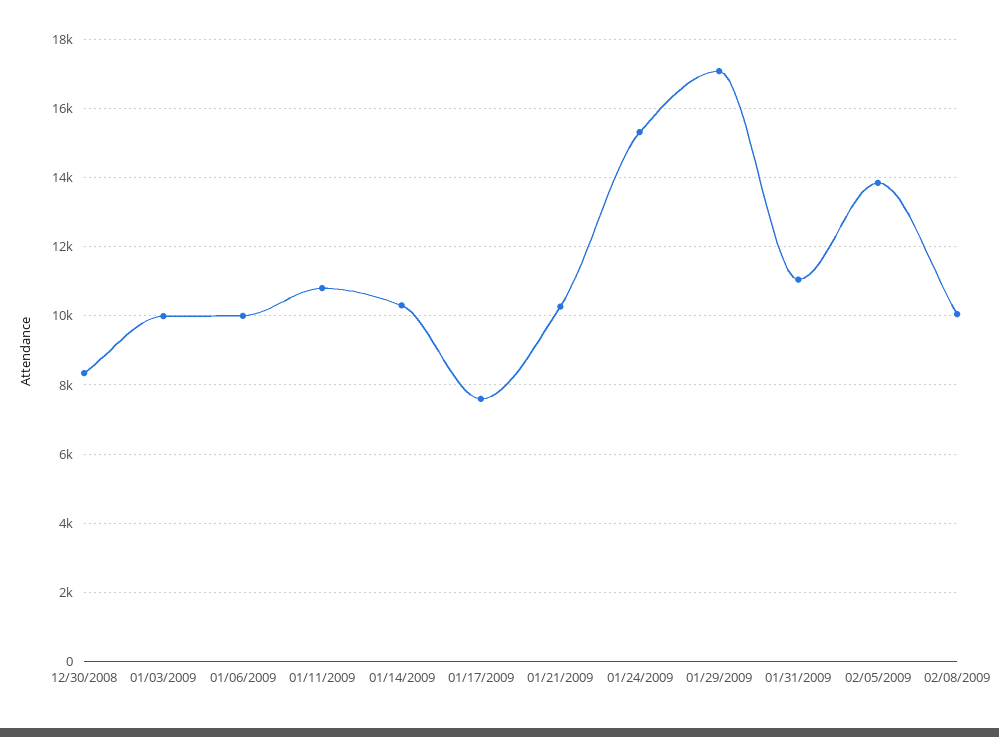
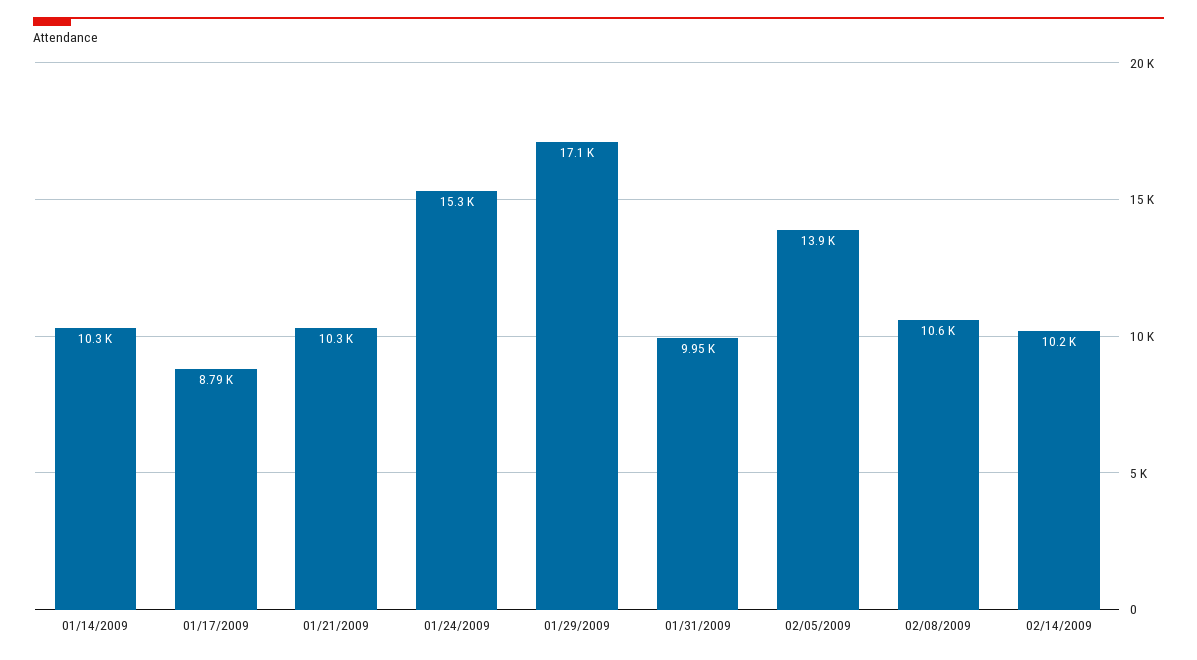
12/30/2008: 8400 -> none
01/03/2009: 10000 -> none
01/06/2009: 10000 -> none
01/11/2009: 10800 -> none
01/17/2009: 7600 -> 8790
01/31/2009: 11000 -> 9950
02/08/2009: 10000 -> 10600
02/14/2009: none -> 10200

